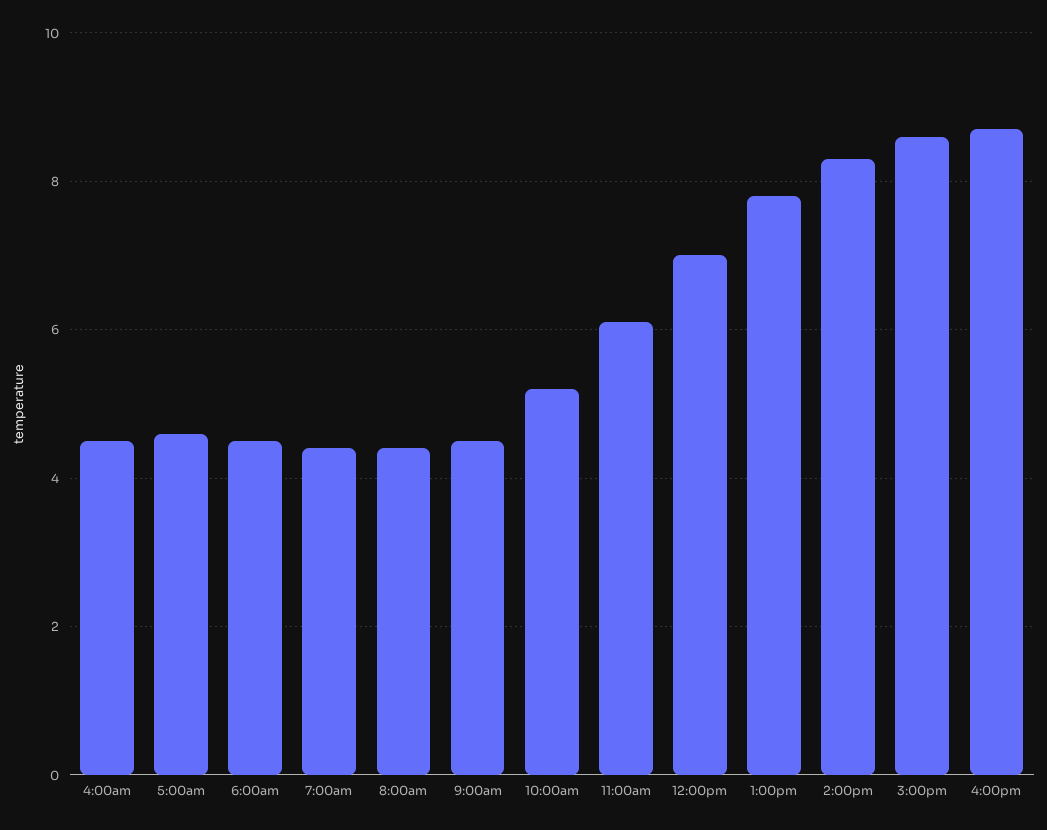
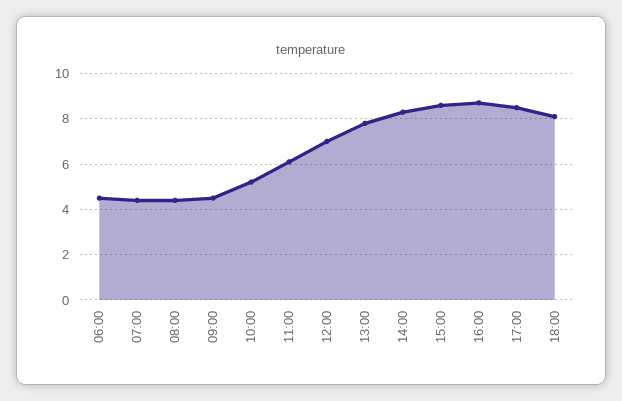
4:00am: 4.5 -> none
5:00am: 4.5 -> none
17:00: none -> 8.5
18:00: none -> 8

